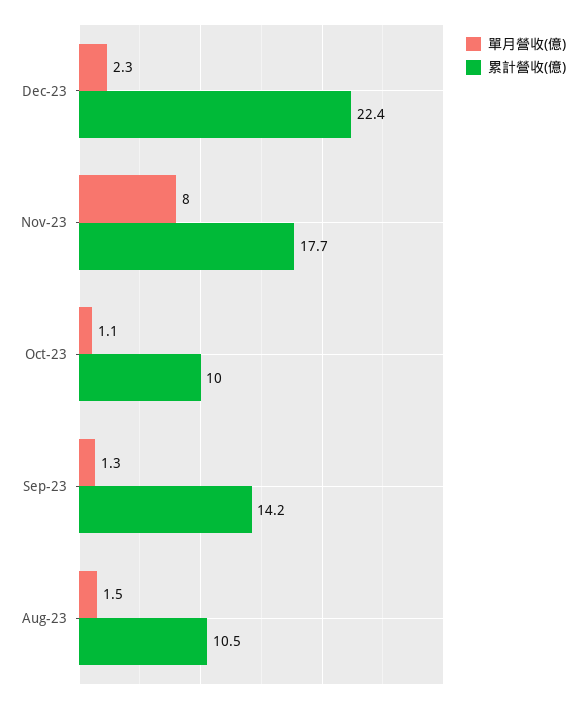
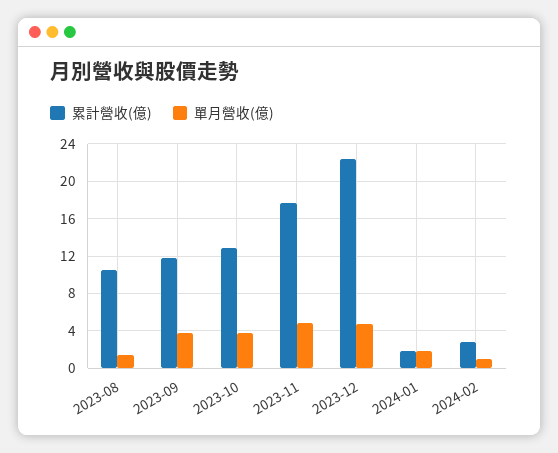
單月營收(億), Dec-23: 2.3 -> 5
單月營收(億), Nov-23: 8 -> 5
單月營收(億), Oct-23: 1.1 -> 4
累計營收(億), Oct-23: 10 -> 13
單月營收(億), Sep-23: 1.3 -> 4
累計營收(億), Sep-23: 14.2 -> 12
累計營收(億), 2024-01: none -> 2
單月營收(億), 2024-01: none -> 2
累計營收(億), 2024-02: none -> 3
單月營收(億), 2024-02: none -> 1

